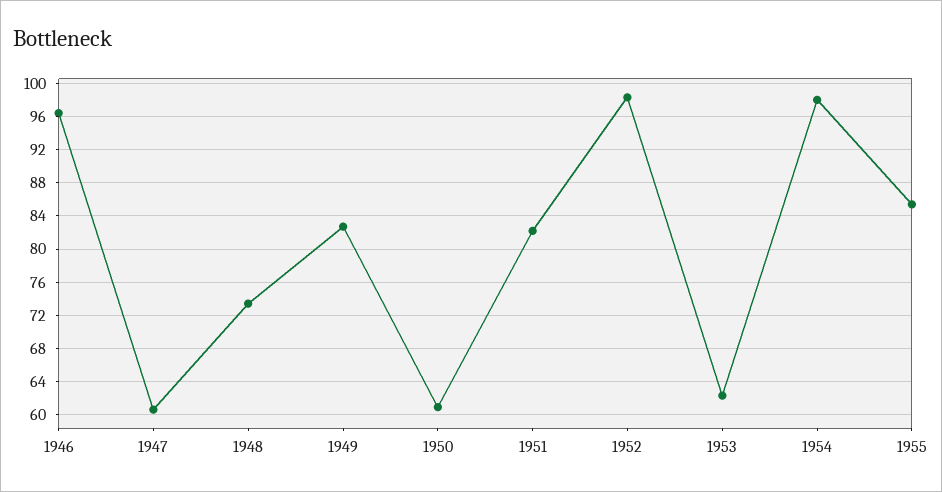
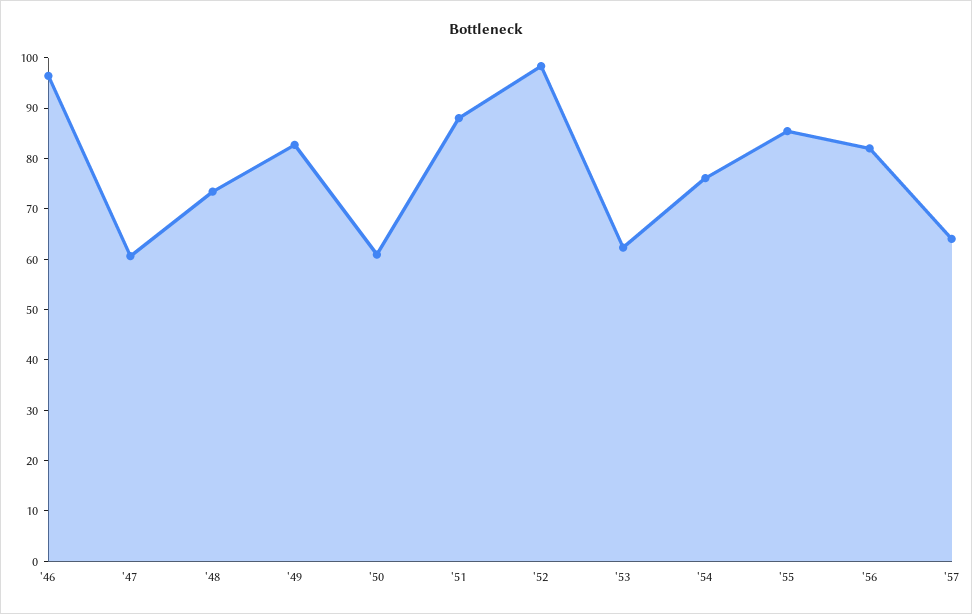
1951: 82 -> 88
1954: 98 -> 76
'56: none -> 82
'57: none -> 64

